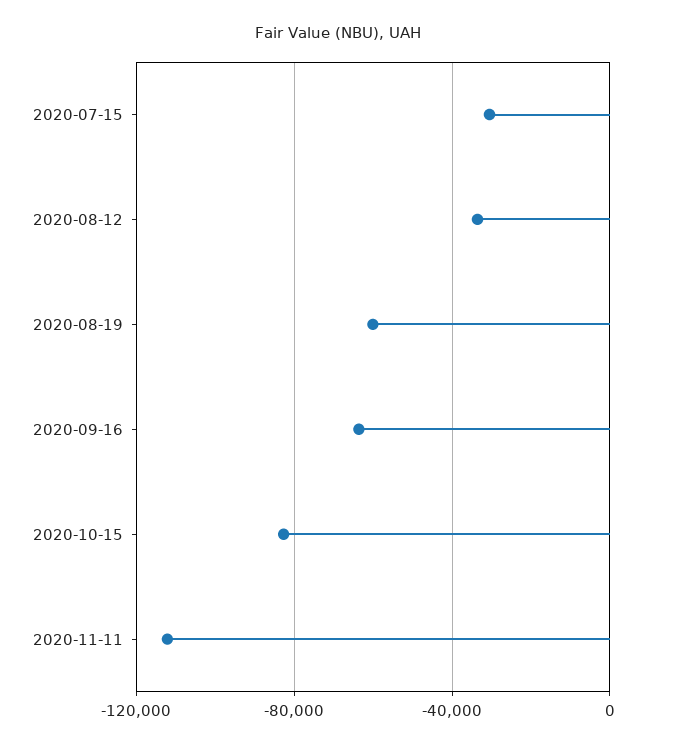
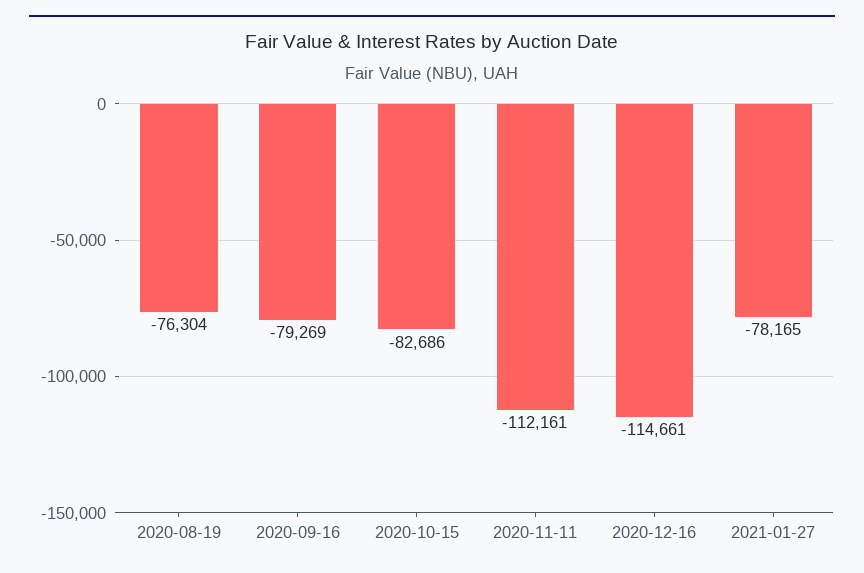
2020-07-15: -30000 -> none
2020-08-12: -35000 -> none
2020-08-19: -60000 -> -76304
2020-09-16: -65000 -> -79269
2020-12-16: none -> -114661
2021-01-27: none -> -78165

